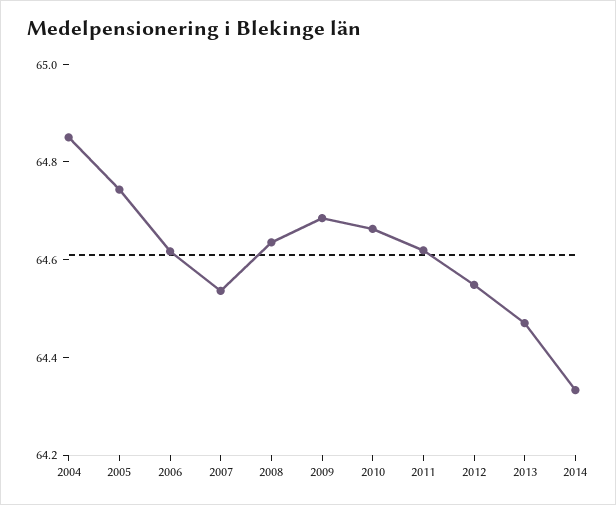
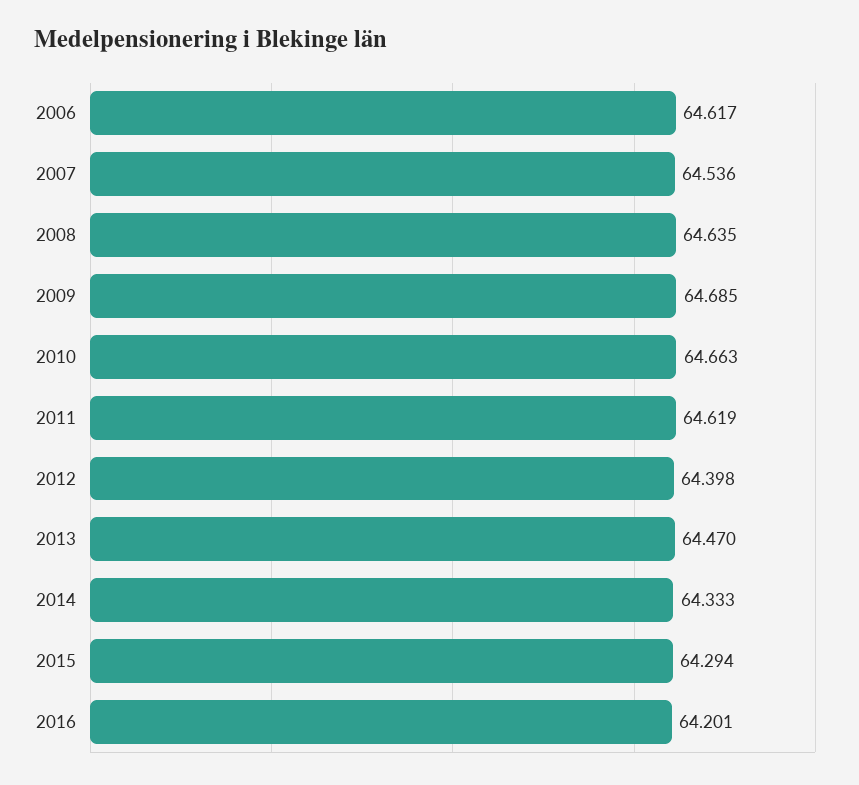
2004: 64.85 -> none
2005: 64.75 -> none
2012: 64.55 -> 64.398
2015: none -> 64.294
2016: none -> 64.201

